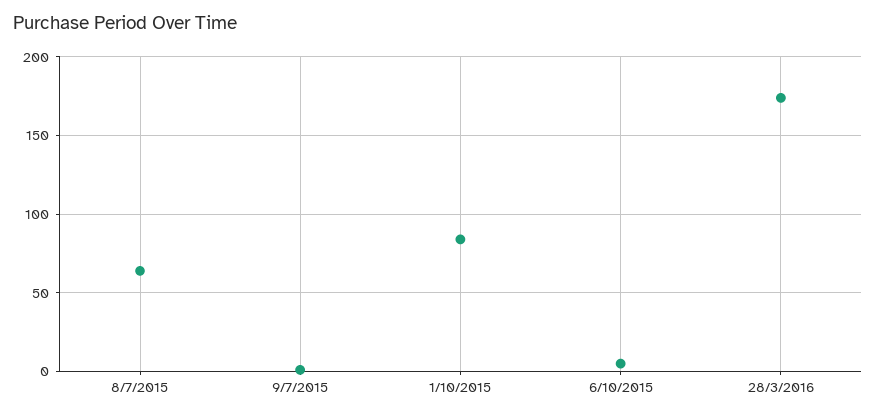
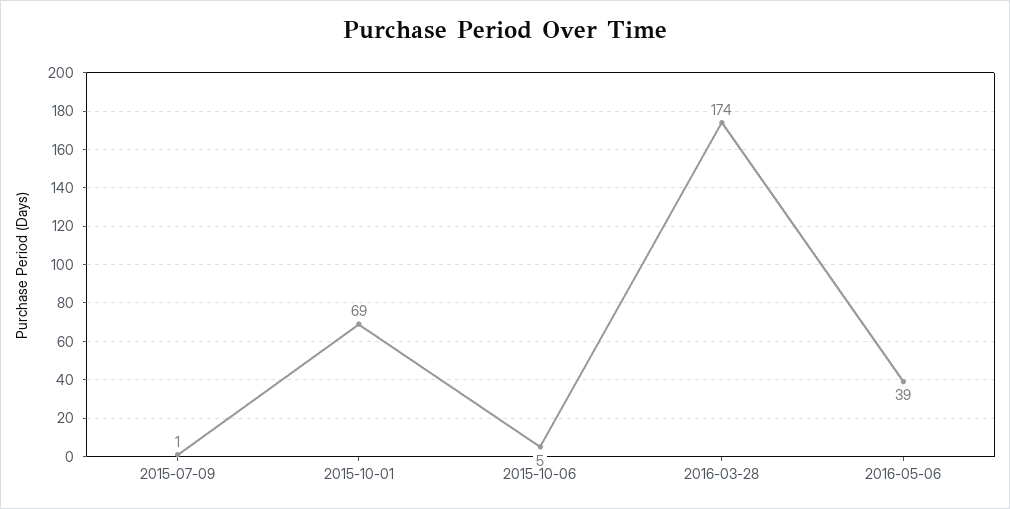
8/7/2015: 65 -> none
1/10/2015: 85 -> 69
2016-05-06: none -> 39

